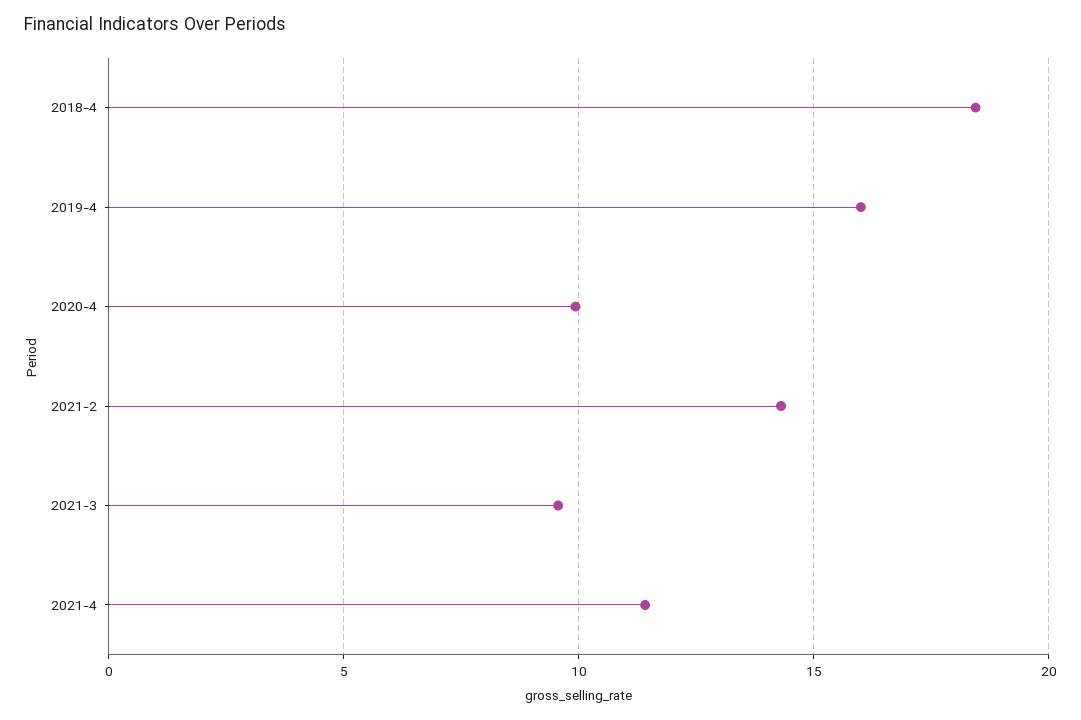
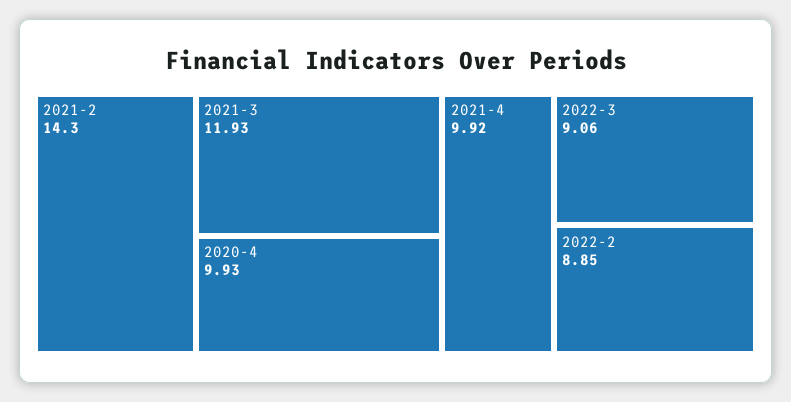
2018-4: 18.5 -> none
2019-4: 16 -> none
2021-3: 9.5 -> 11.93
2021-4: 11.5 -> 9.92
2022-3: none -> 9.06
2022-2: none -> 8.85

